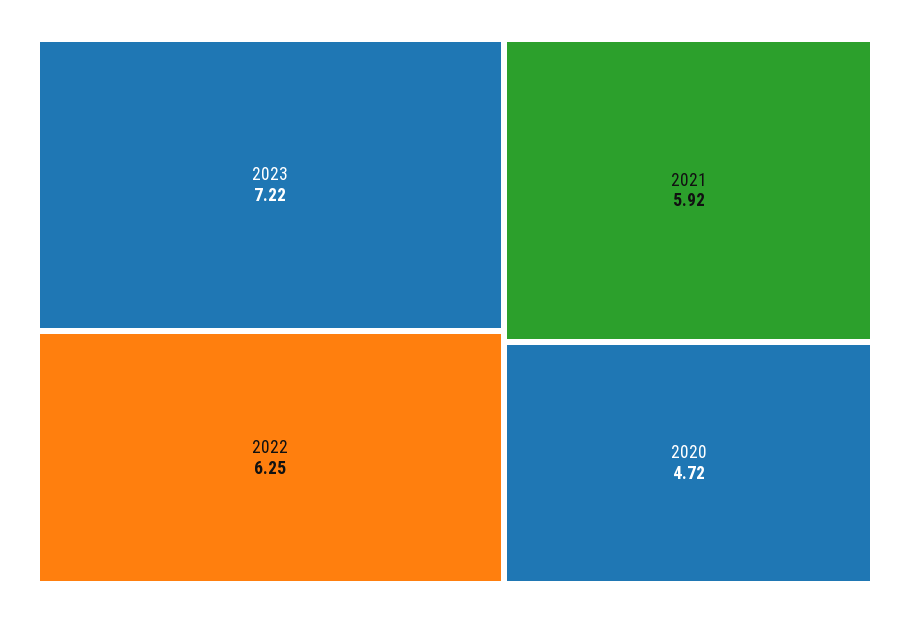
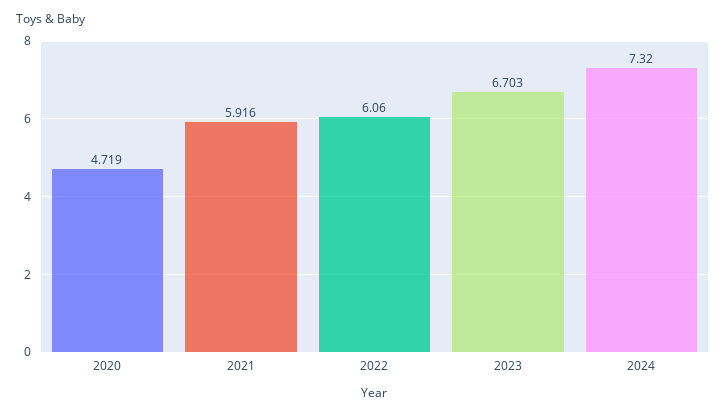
2023: 7.22 -> 6.703
2022: 6.25 -> 6.06
2024: none -> 7.32

